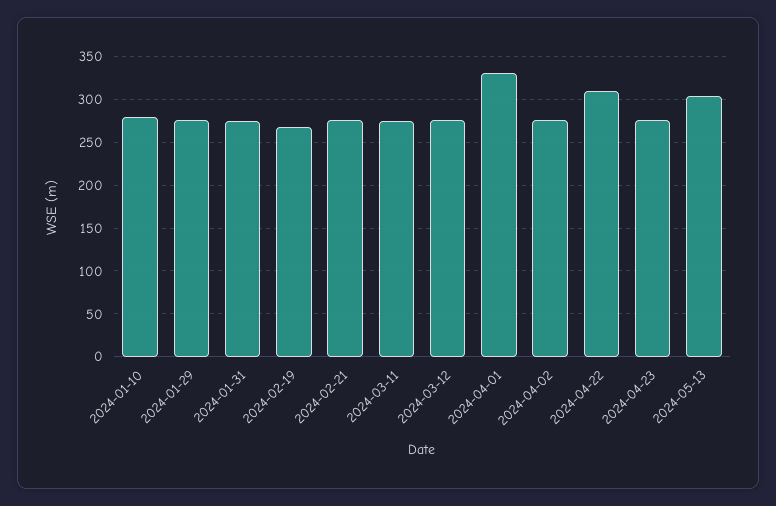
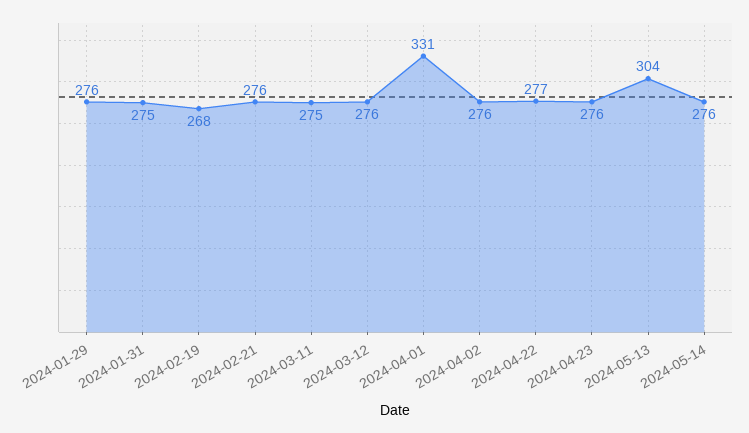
2024-01-10: 280 -> none
2024-04-22: 310 -> 277
2024-05-14: none -> 276

